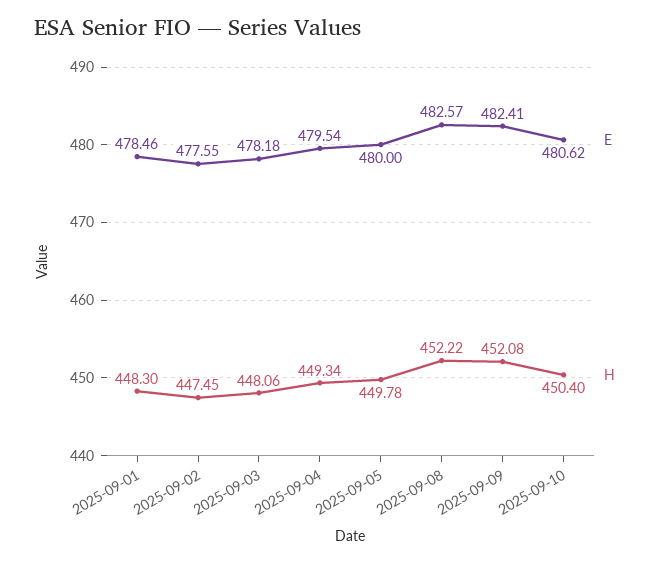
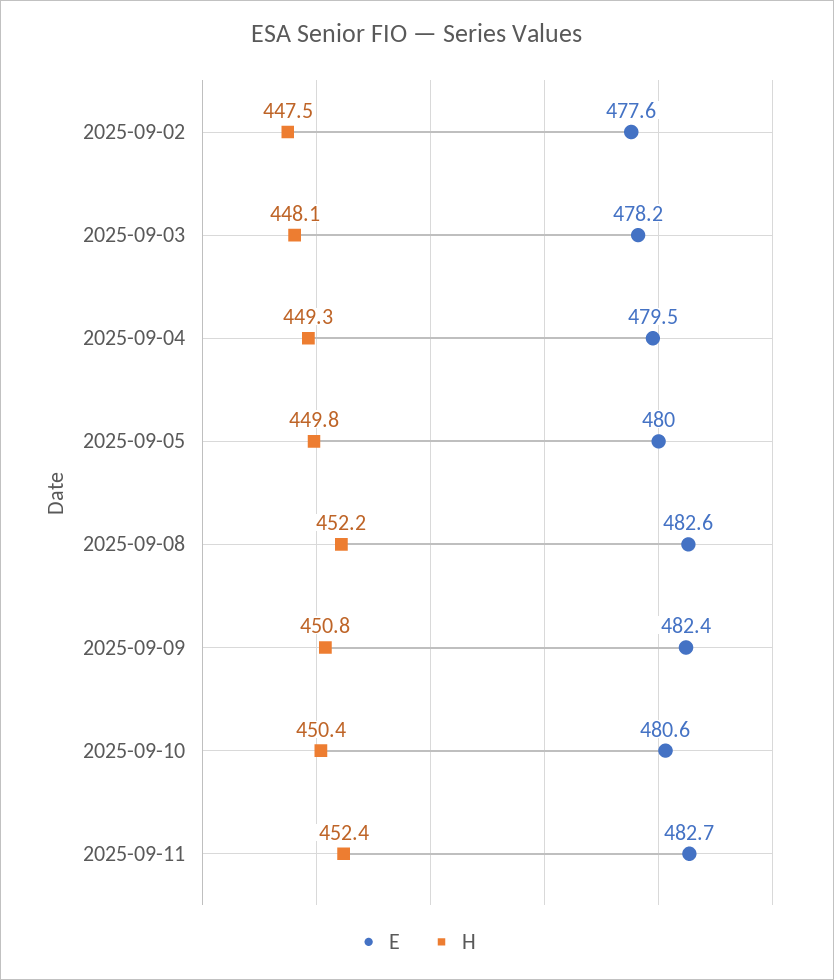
E, 2025-09-01: 478.46 -> none
H, 2025-09-01: 448.3 -> none
H, 2025-09-09: 452.08 -> 450.8
E, 2025-09-11: none -> 482.7
H, 2025-09-11: none -> 452.4

